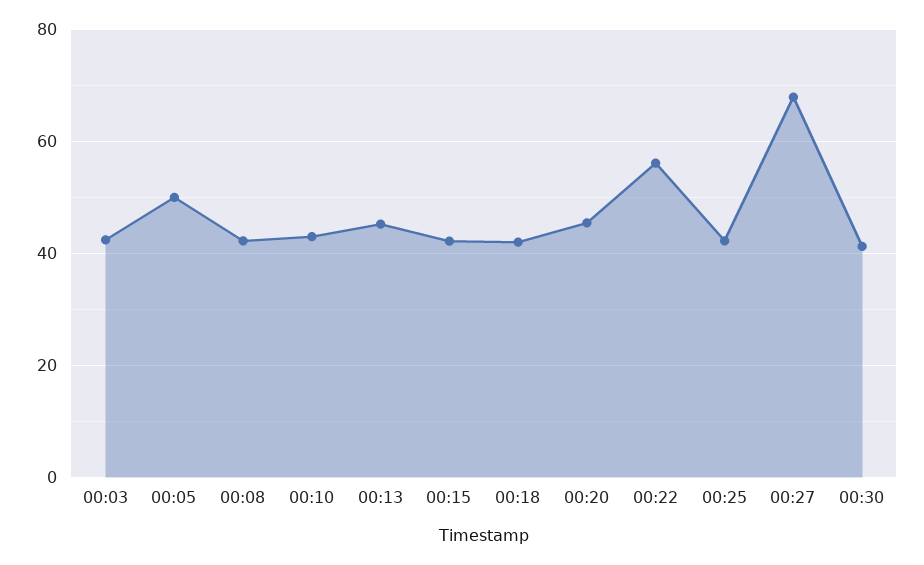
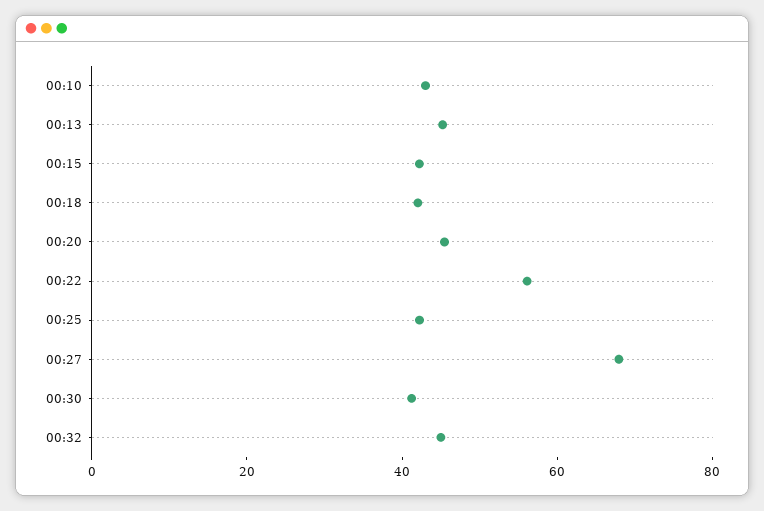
00:03: 42 -> none
00:05: 50 -> none
00:08: 42 -> none
00:32: none -> 45

